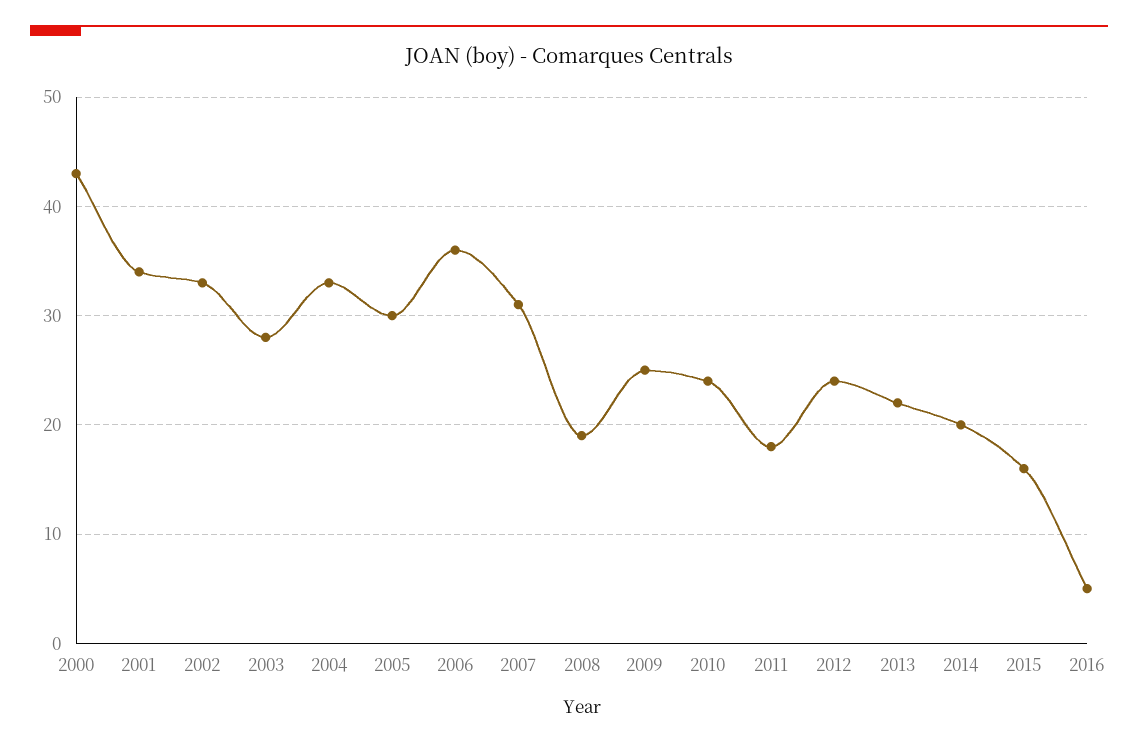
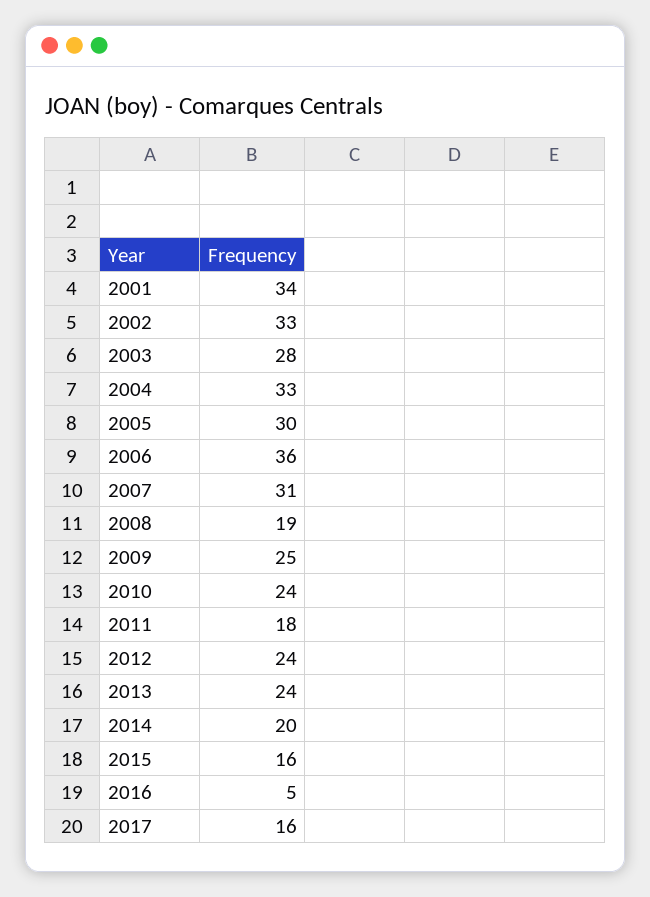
2000: 43 -> none
2013: 22 -> 24
2017: none -> 16

